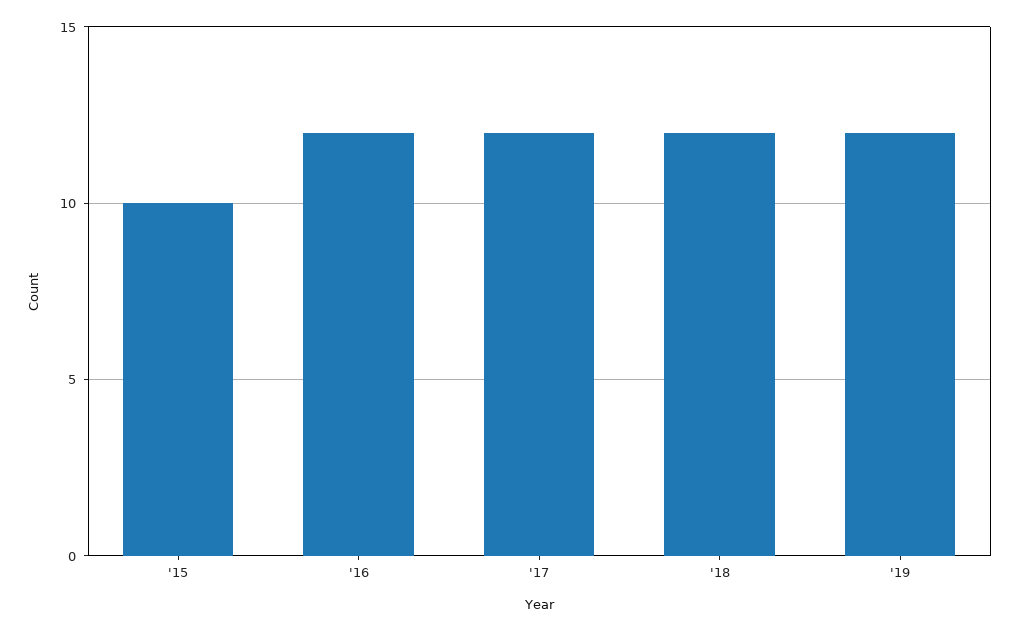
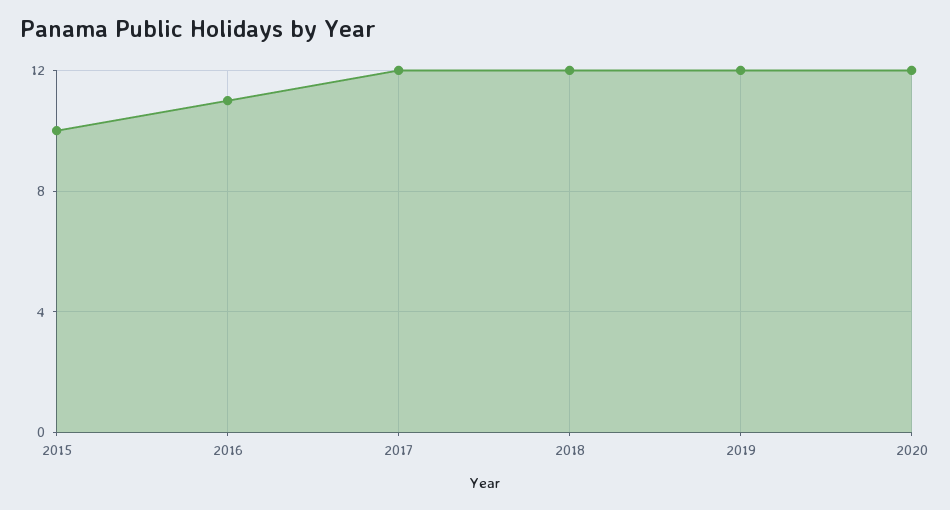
'16: 12 -> 11
2020: none -> 12

